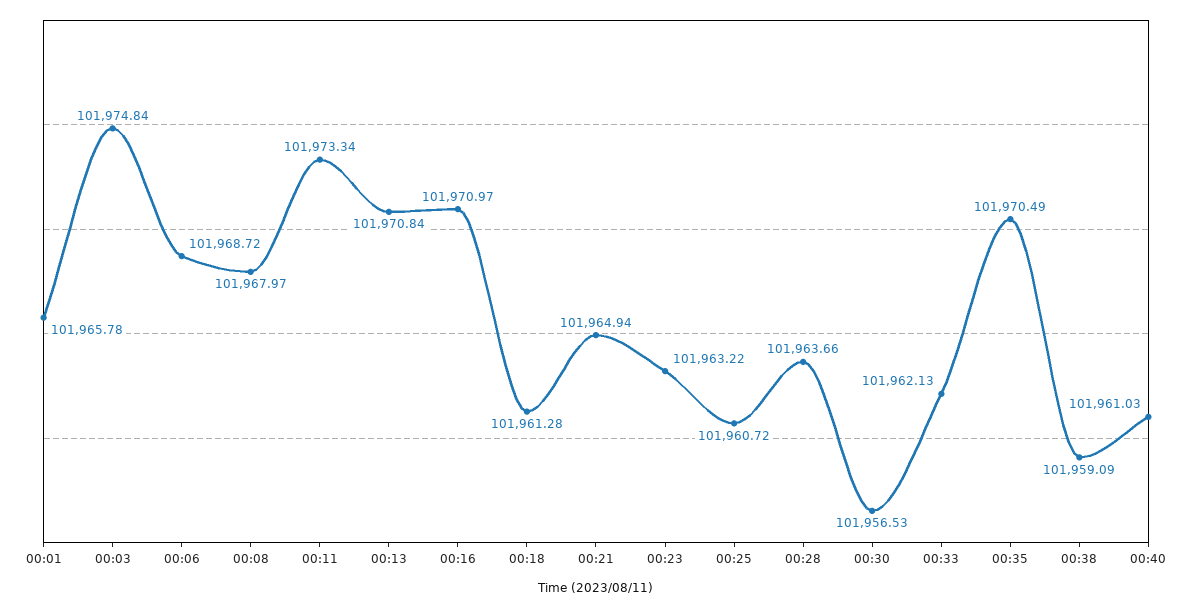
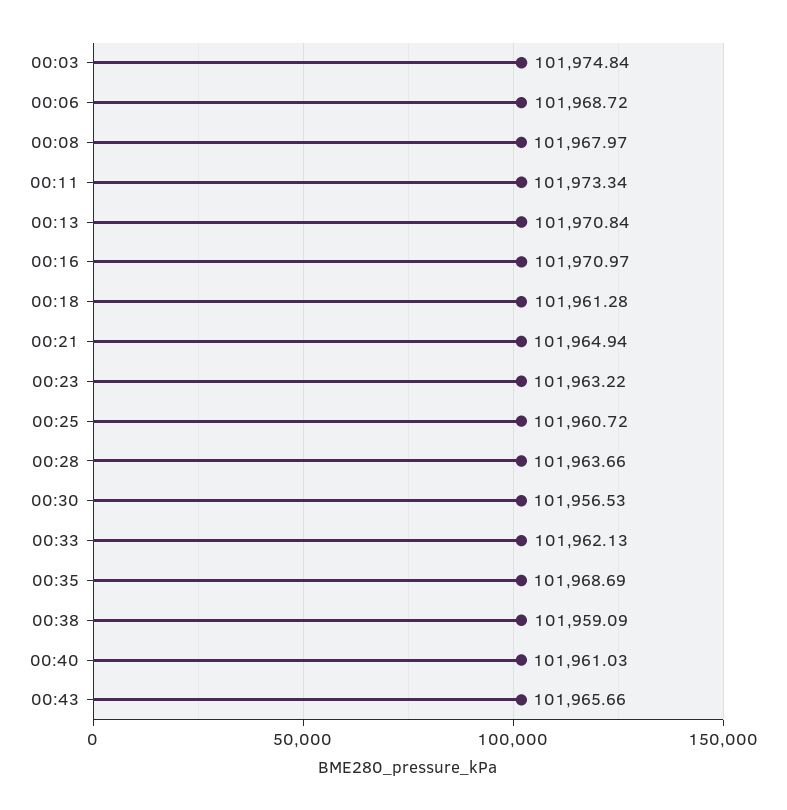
00:01: 101965.78 -> none
00:35: 101970.49 -> 101968.69
00:43: none -> 101965.66

